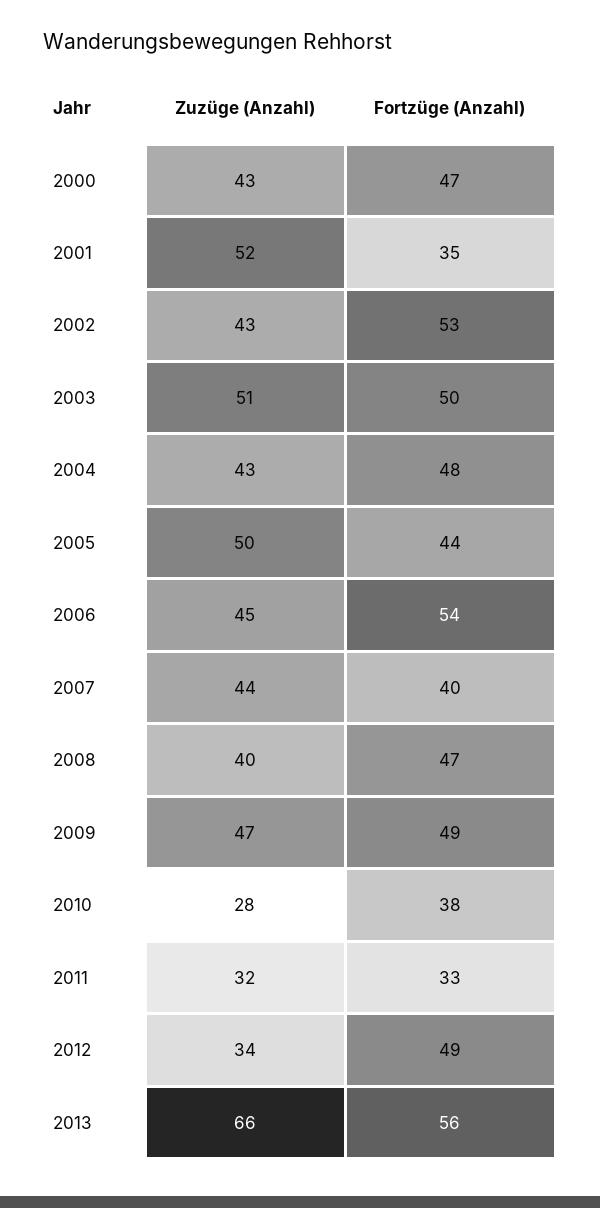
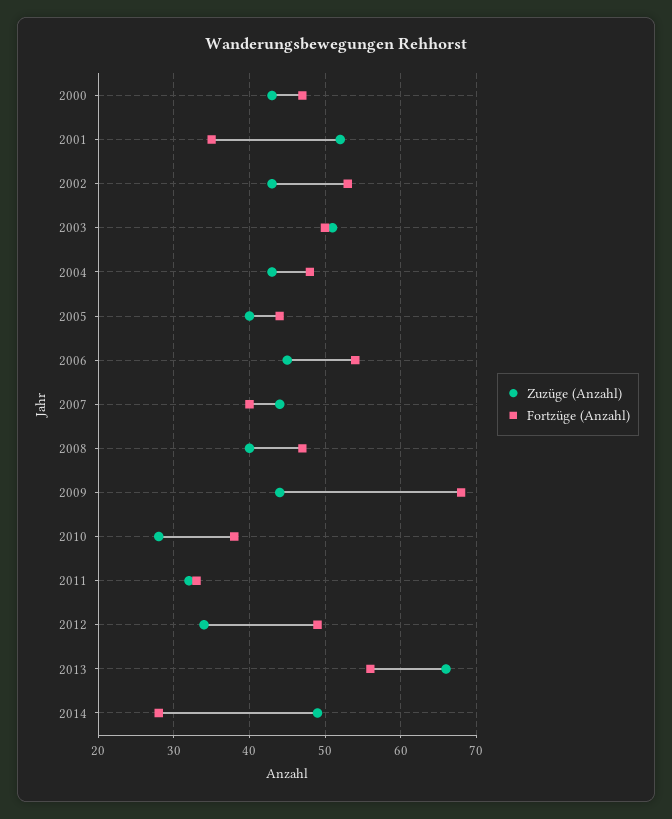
Zuzüge (Anzahl), 2005: 50 -> 40
Zuzüge (Anzahl), 2009: 47 -> 44
Fortzüge (Anzahl), 2009: 49 -> 68
Zuzüge (Anzahl), 2014: none -> 49
Fortzüge (Anzahl), 2014: none -> 28

